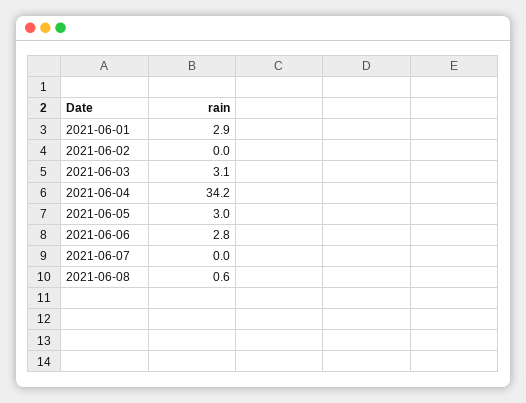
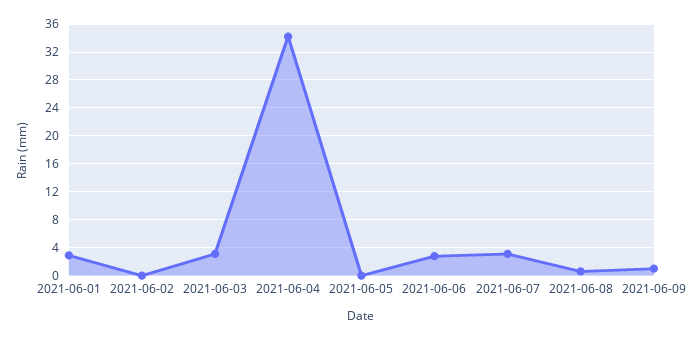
2021-06-05: 3 -> 0
2021-06-07: 0 -> 3
2021-06-09: none -> 1

